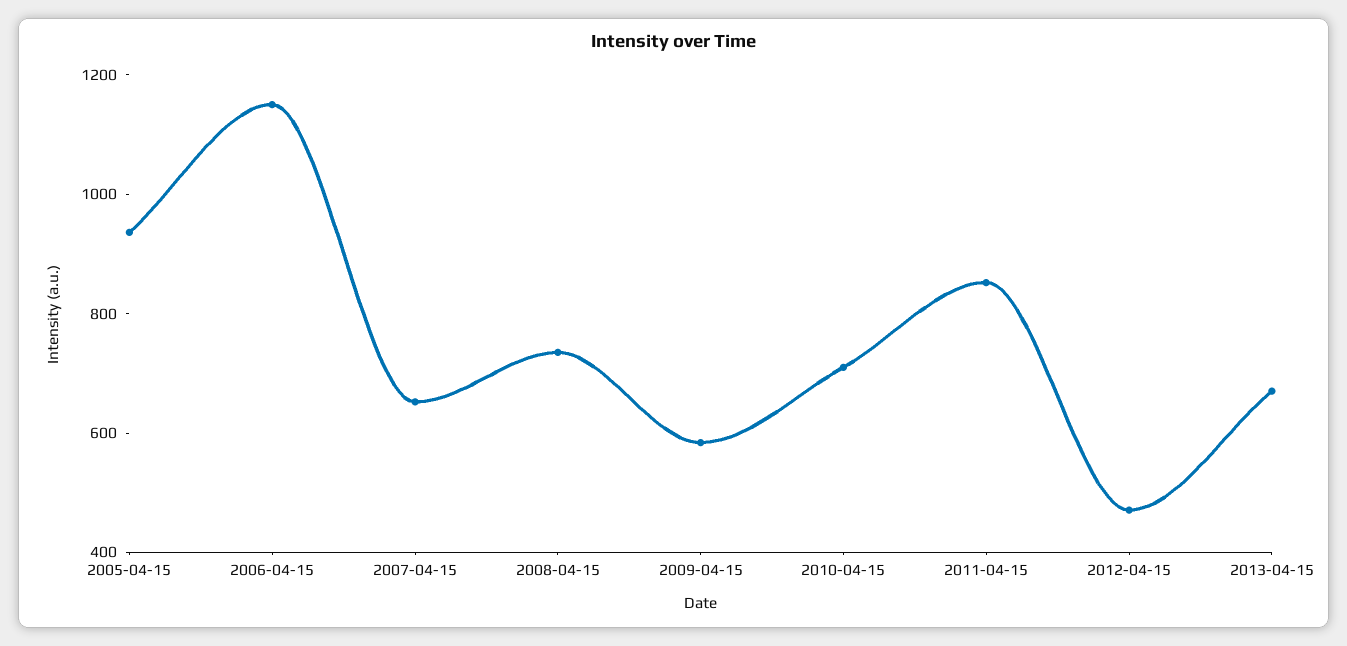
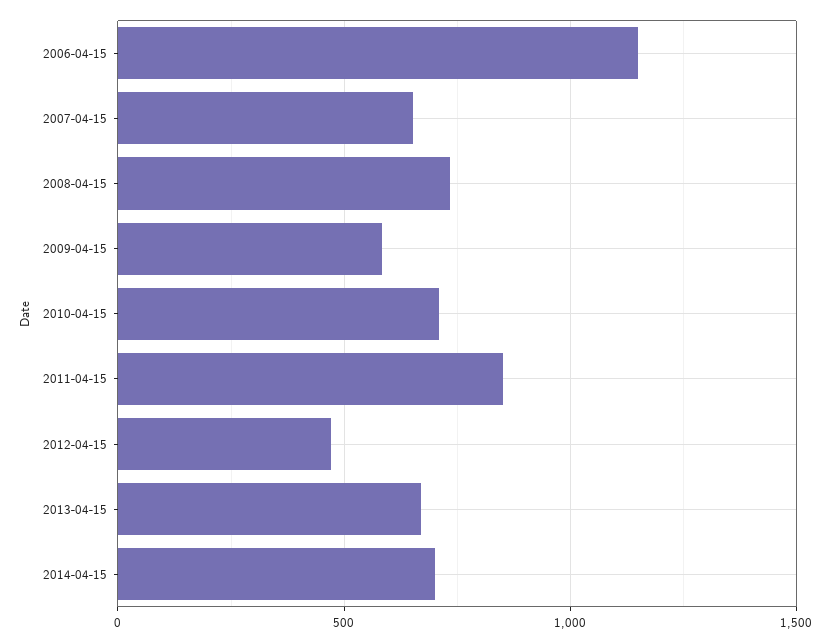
2005-04-15: 950 -> none
2014-04-15: none -> 700

